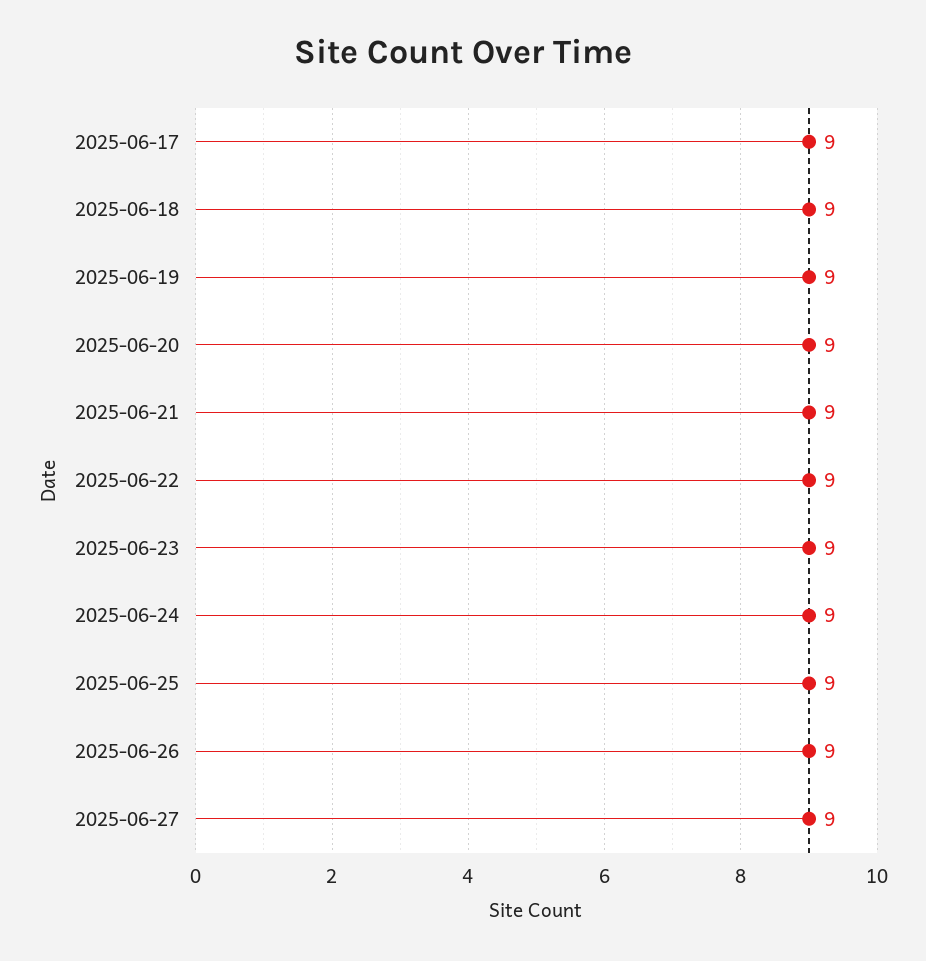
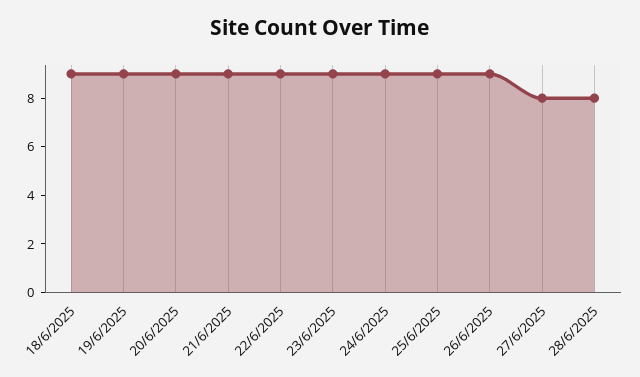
2025-06-17: 9 -> none
2025-06-27: 9 -> 8
28/6/2025: none -> 8

